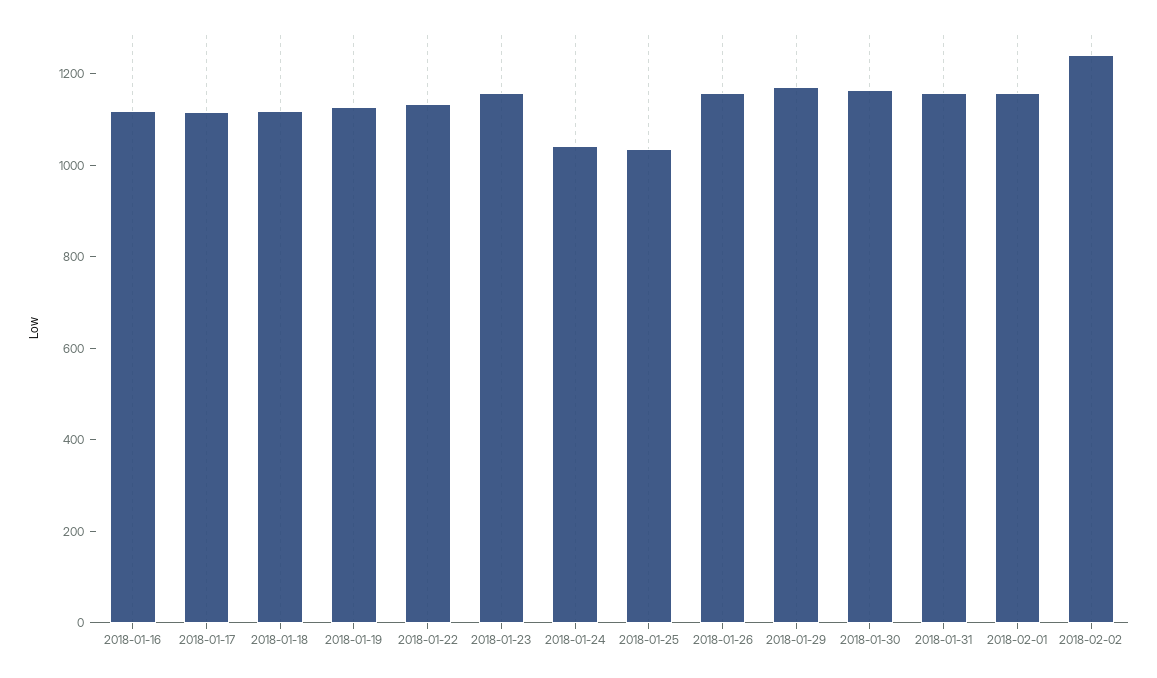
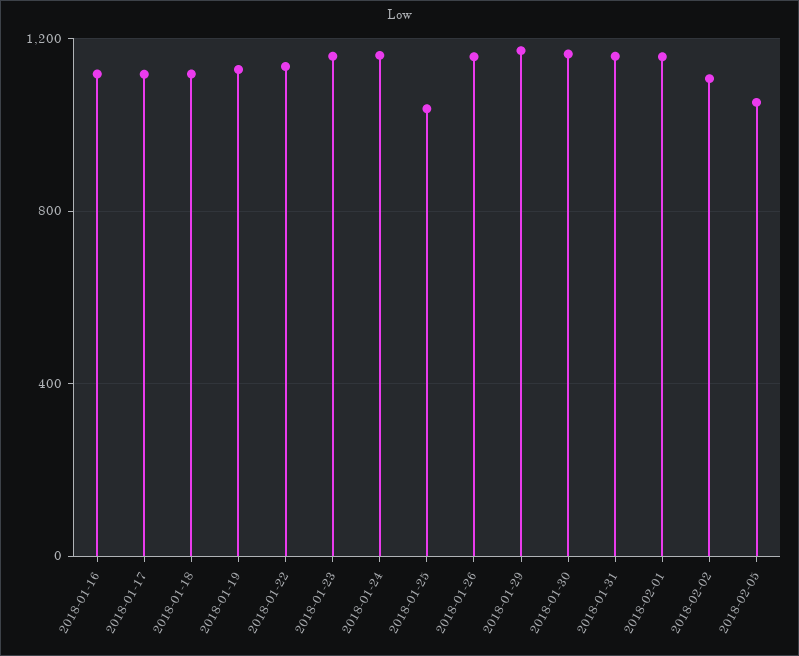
2018-01-24: 1050 -> 1150
2018-02-02: 1250 -> 1100
2018-02-05: none -> 1050

